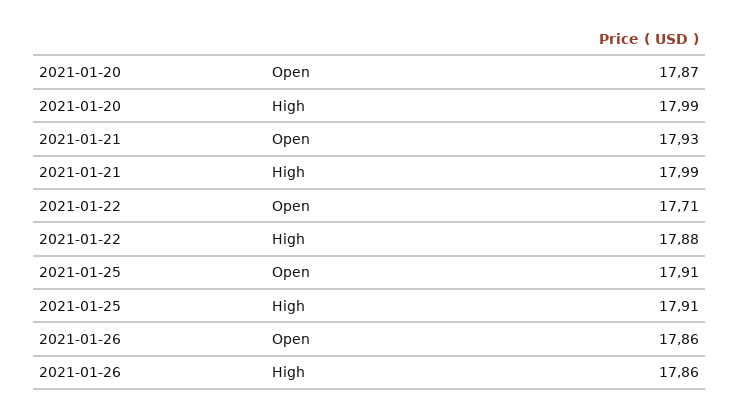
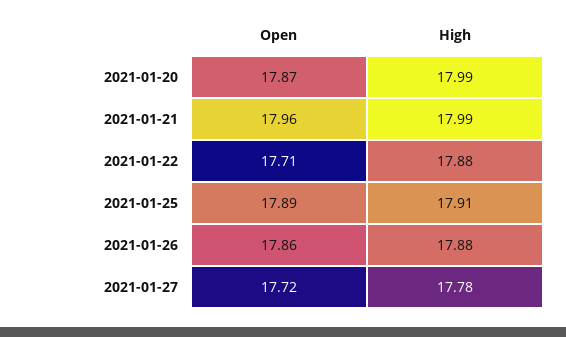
2021-01-21, Open: 17.93 -> 17.96
2021-01-25, Open: 17.91 -> 17.89
2021-01-26, High: 17.86 -> 17.88
2021-01-27, Open: none -> 17.72
2021-01-27, High: none -> 17.78

